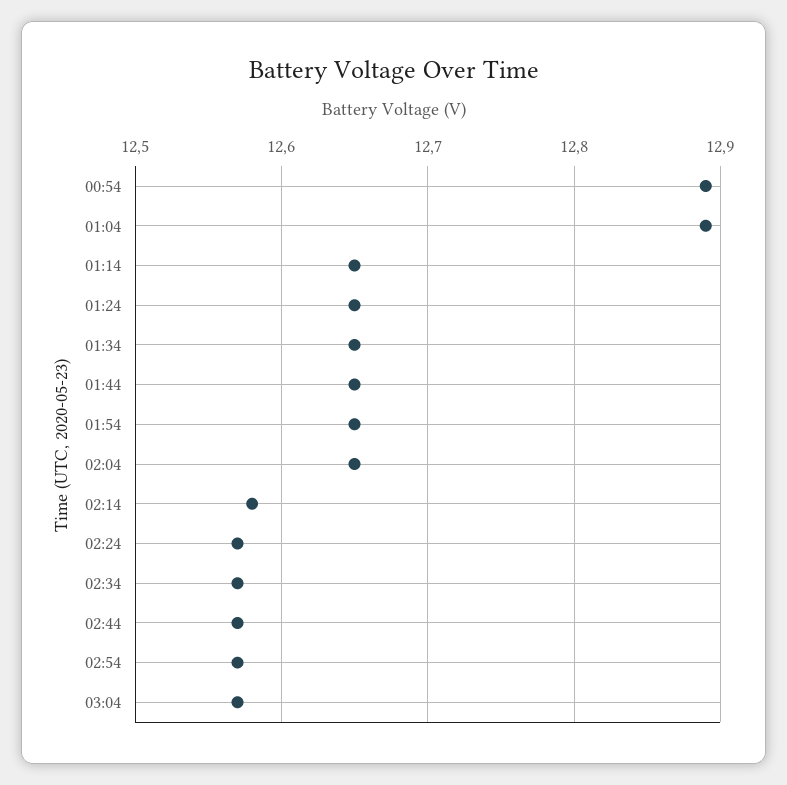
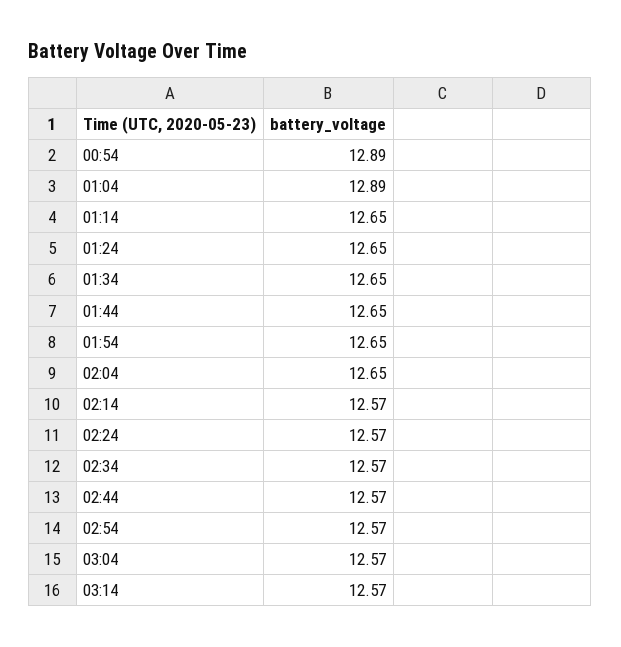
02:14: 12.58 -> 12.57
03:14: none -> 12.57

